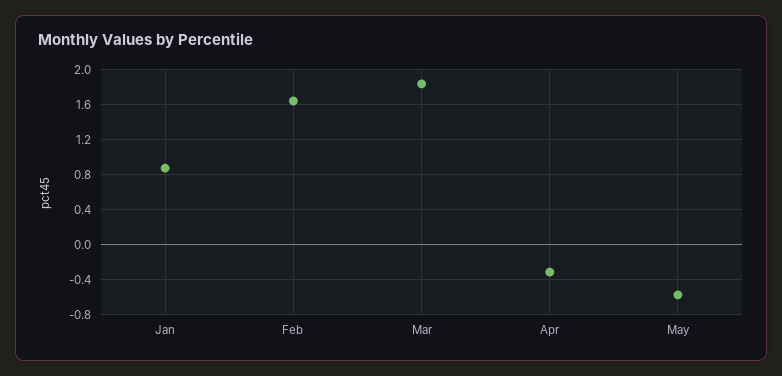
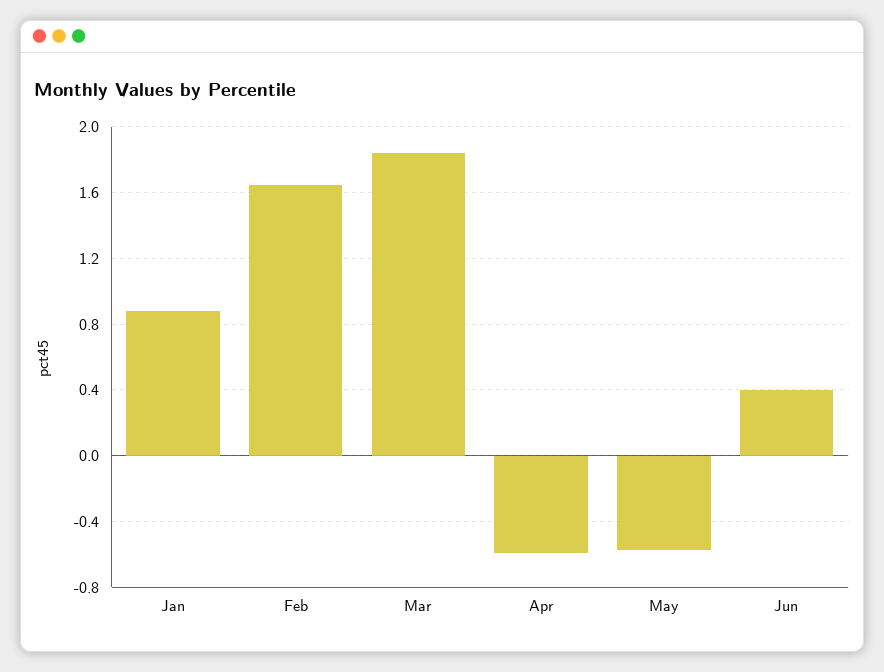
Apr: -0.3 -> -0.6
Jun: none -> 0.4

